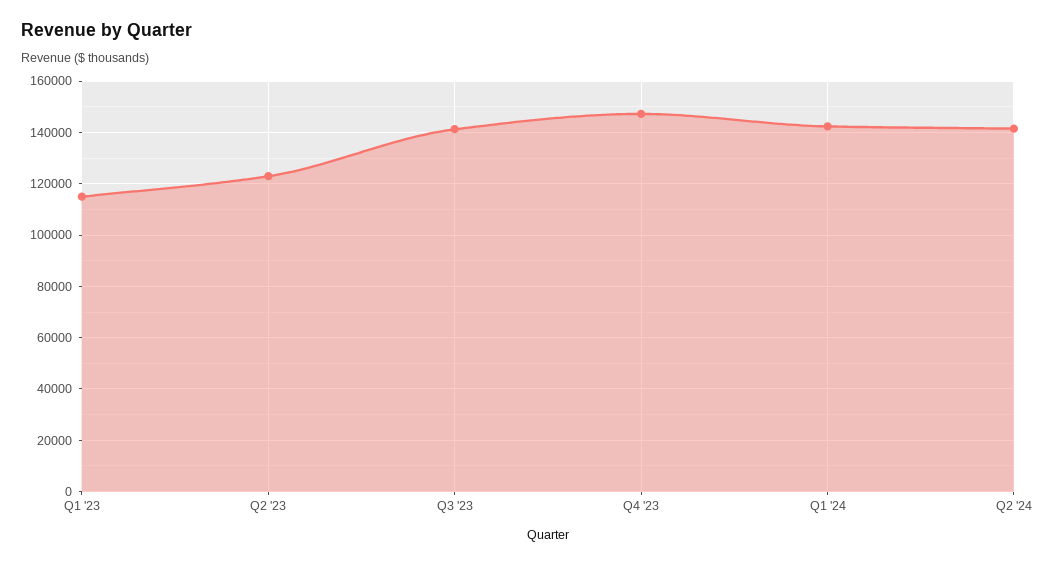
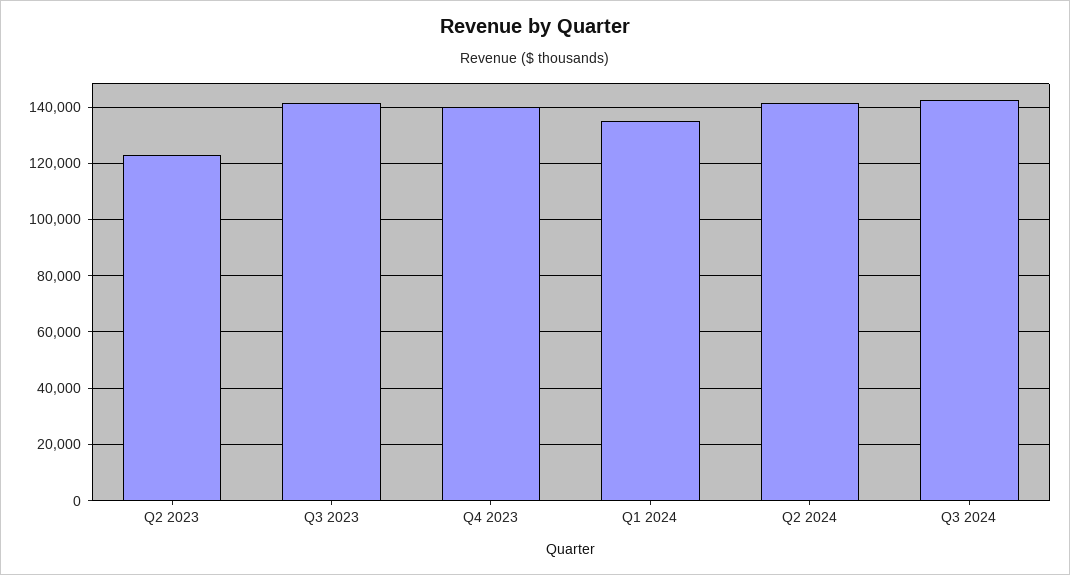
Q1 '23: 115000 -> none
Q4 '23: 147500 -> 140000
Q1 '24: 142500 -> 135000
Q3 2024: none -> 142500

